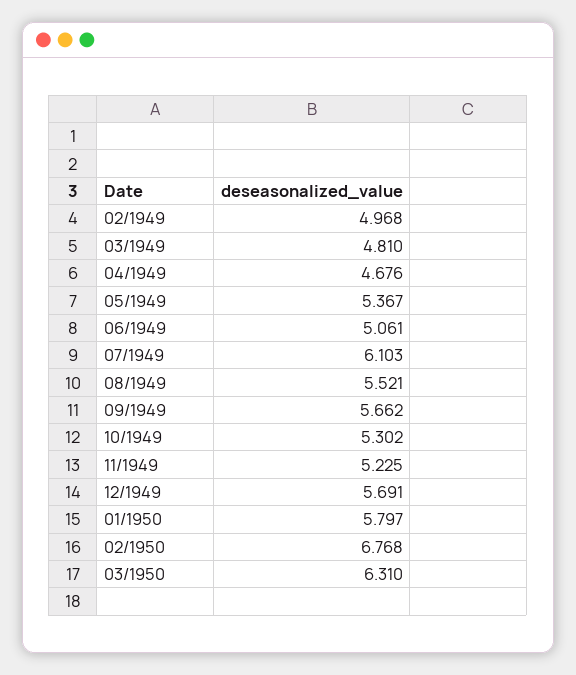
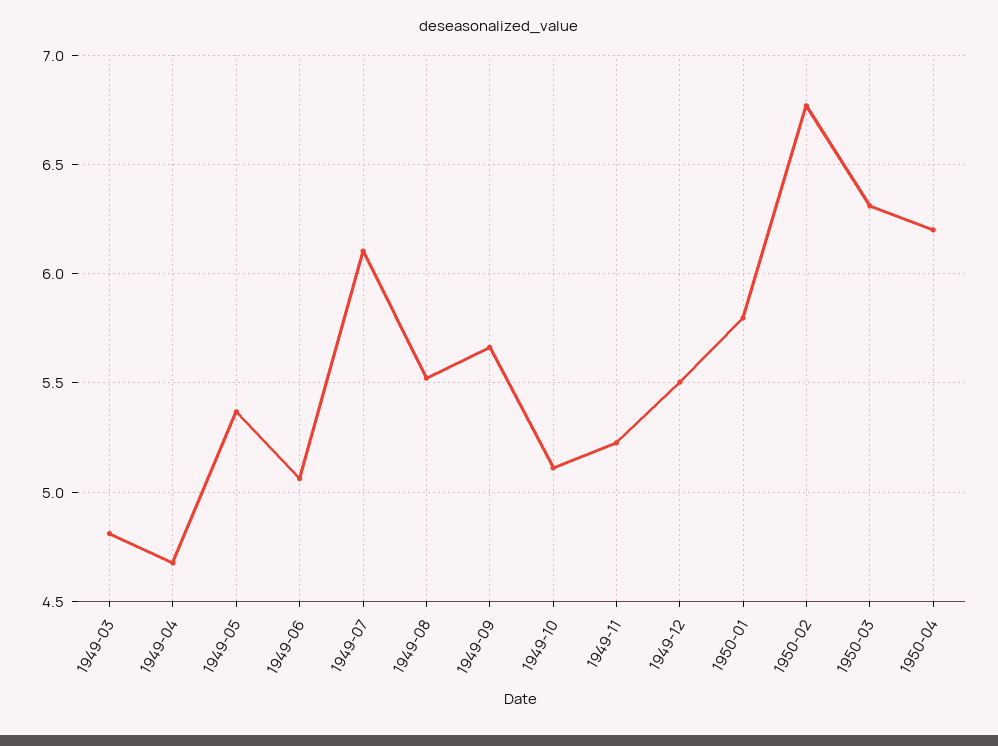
02/1949: 4.968 -> none
10/1949: 5.302 -> 5.1
12/1949: 5.691 -> 5.5
1950-04: none -> 6.2

